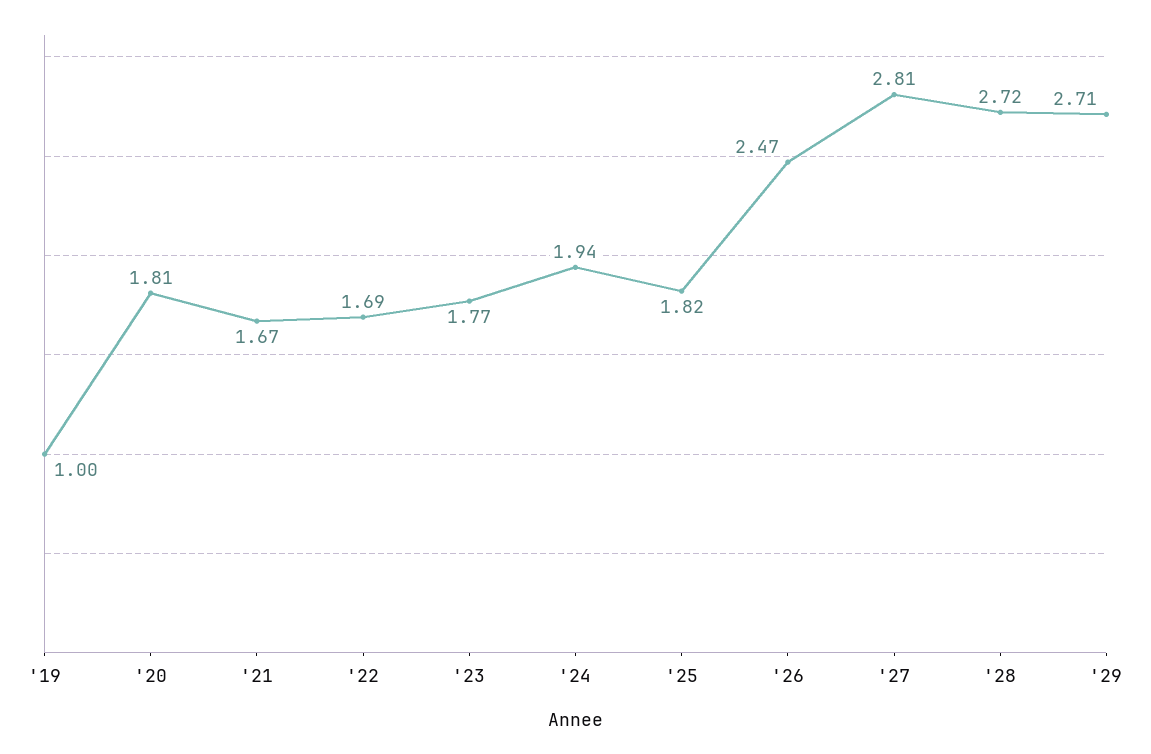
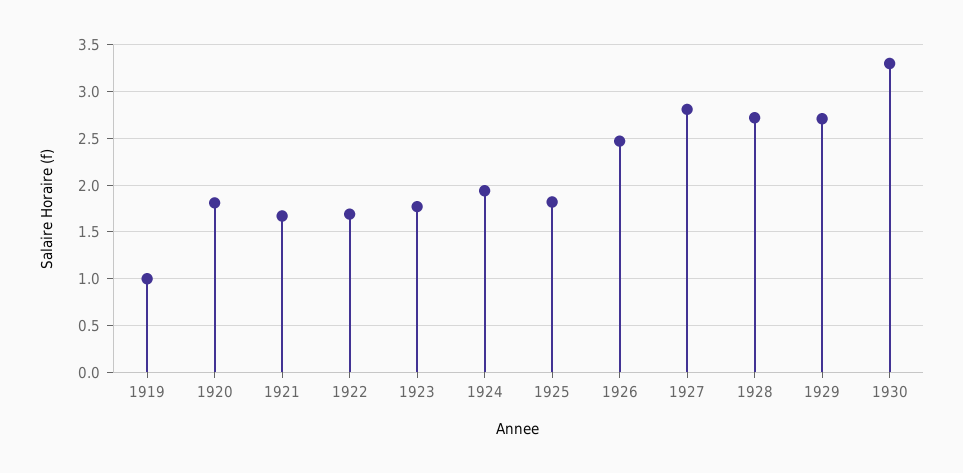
1930: none -> 3.3

